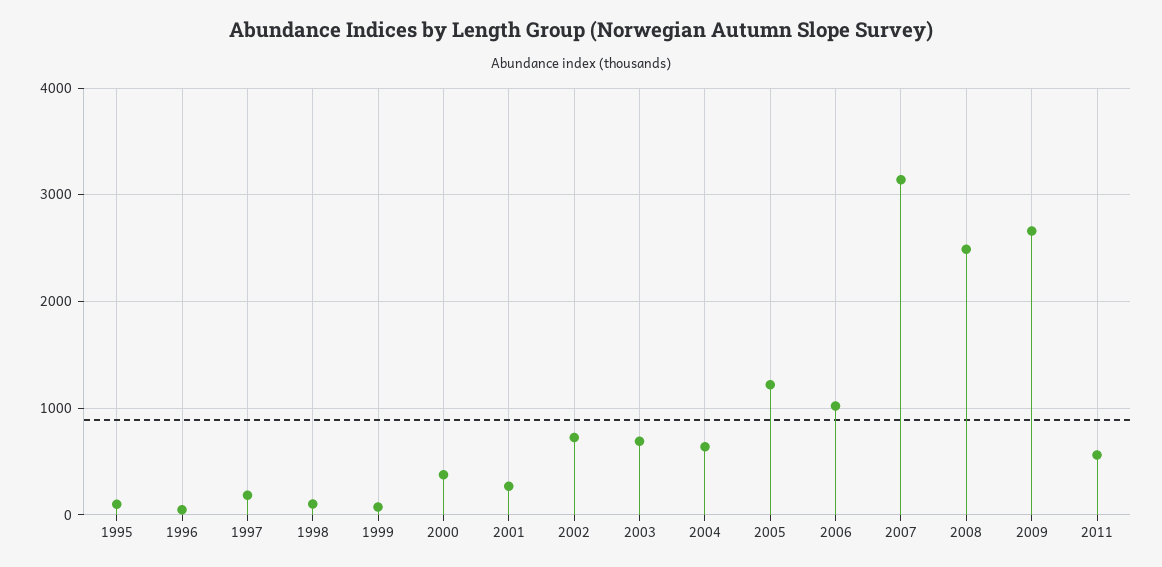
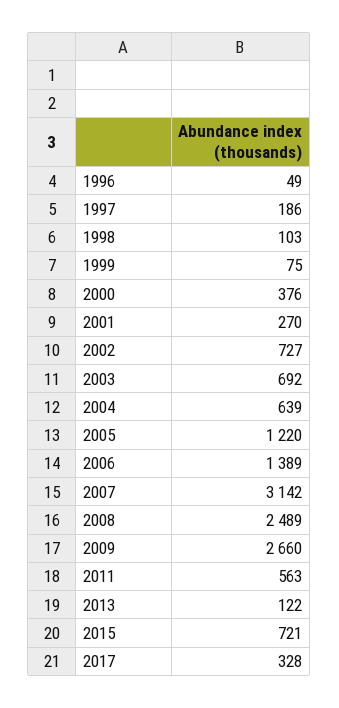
1995: 100 -> none
2006: 1000 -> 1389
2013: none -> 122
2015: none -> 721
2017: none -> 328

